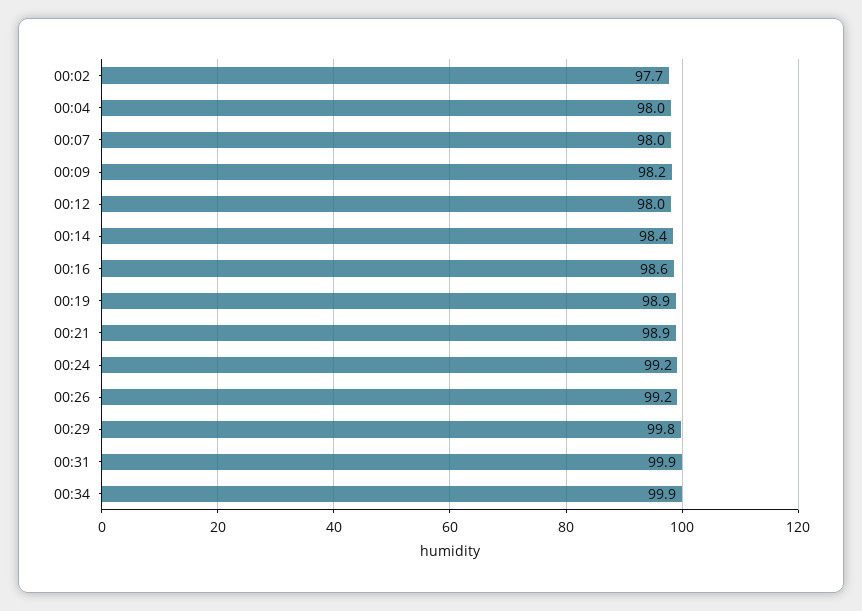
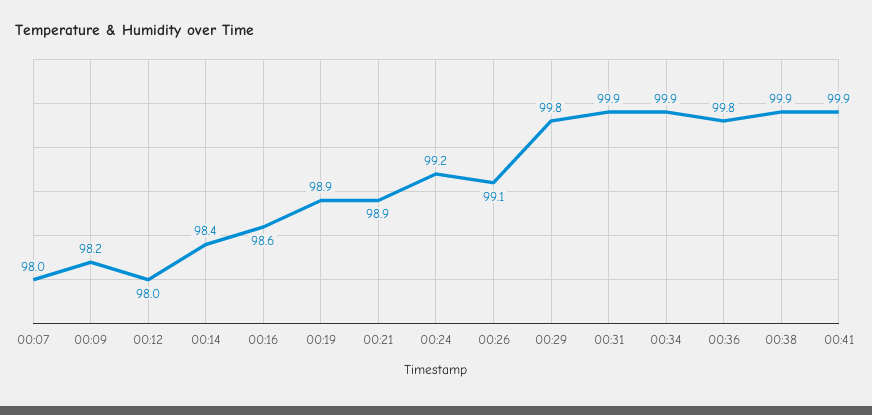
00:02: 97.7 -> none
00:04: 98 -> none
00:26: 99.2 -> 99.1
00:36: none -> 99.8
00:38: none -> 99.9
00:41: none -> 99.9

